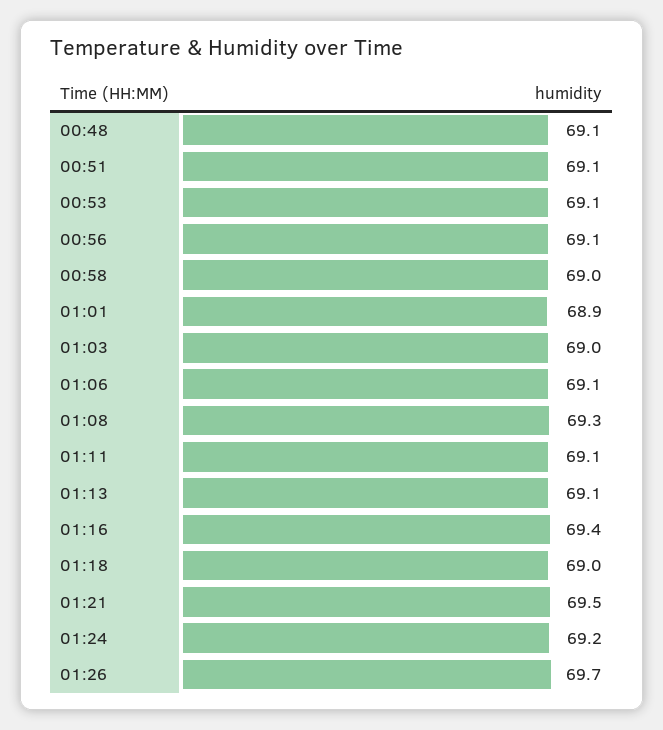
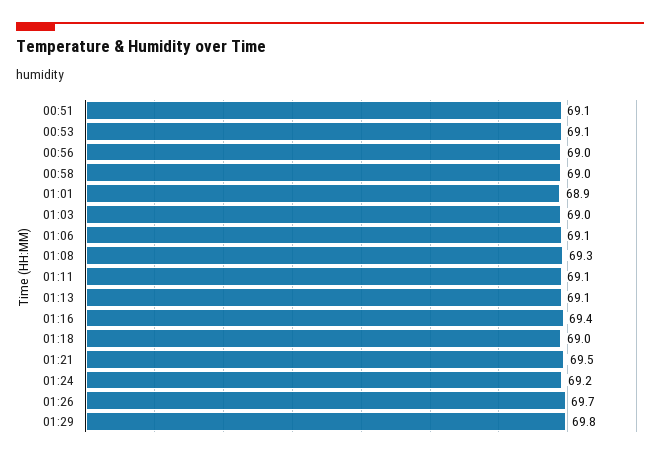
00:48: 69.1 -> none
00:56: 69.1 -> 69
01:29: none -> 69.8

